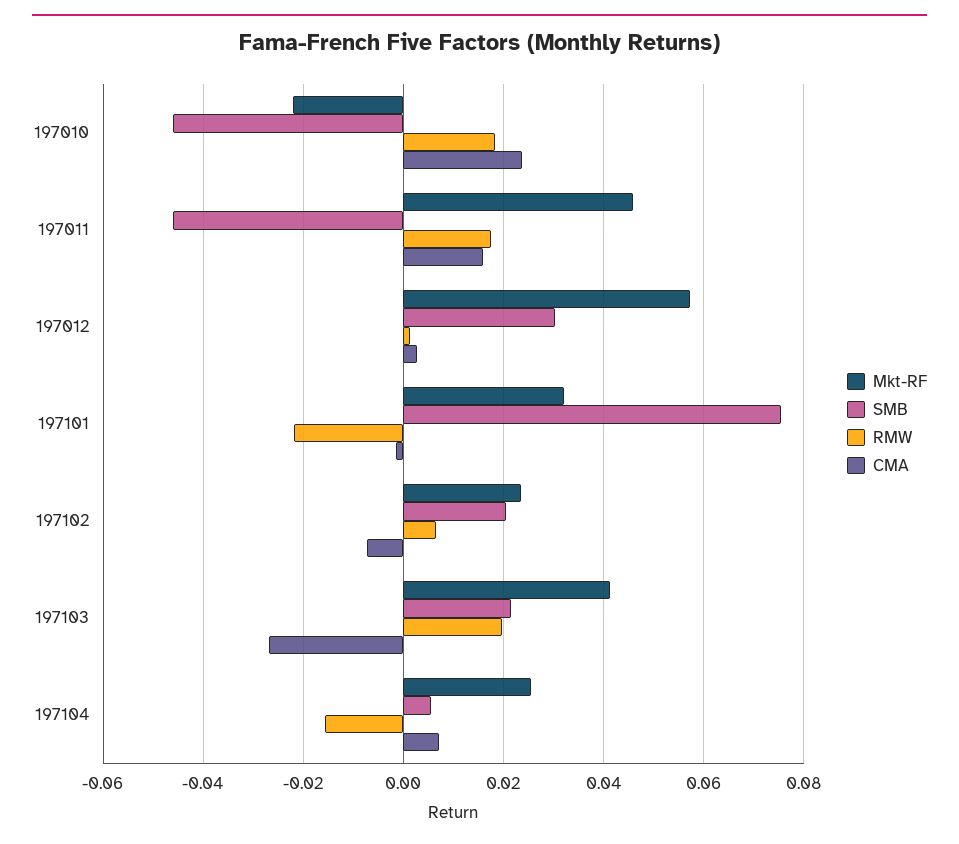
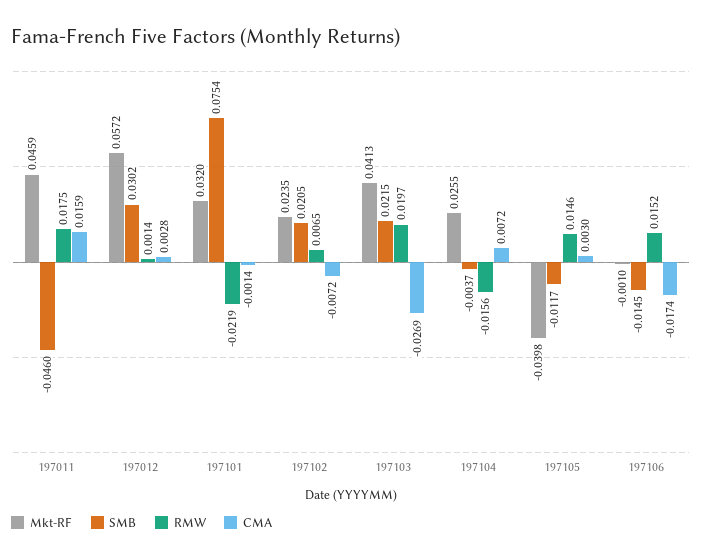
Mkt-RF, 197010: -0.022 -> none
SMB, 197010: -0.046 -> none
RMW, 197010: 0.018 -> none
CMA, 197010: 0.024 -> none
SMB, 197104: 0.006 -> -0.0037
Mkt-RF, 197105: none -> -0.0398
SMB, 197105: none -> -0.0117
RMW, 197105: none -> 0.0146
CMA, 197105: none -> 0.003
Mkt-RF, 197106: none -> -0.001
SMB, 197106: none -> -0.0145
RMW, 197106: none -> 0.0152
CMA, 197106: none -> -0.0174

